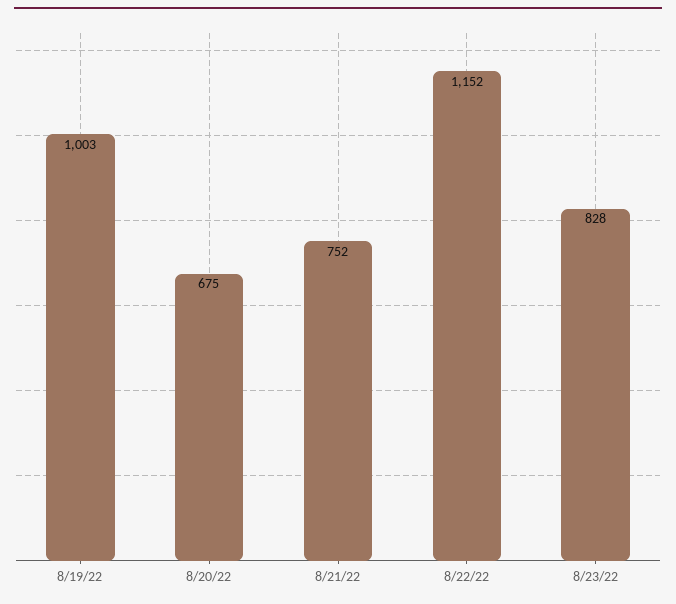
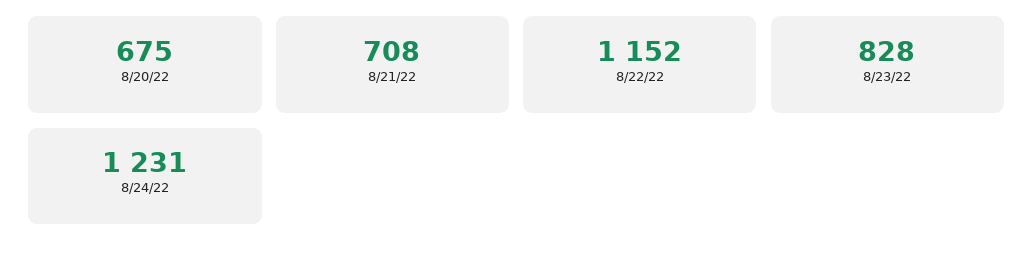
8/19/22: 1003 -> none
8/21/22: 752 -> 708
8/24/22: none -> 1231

